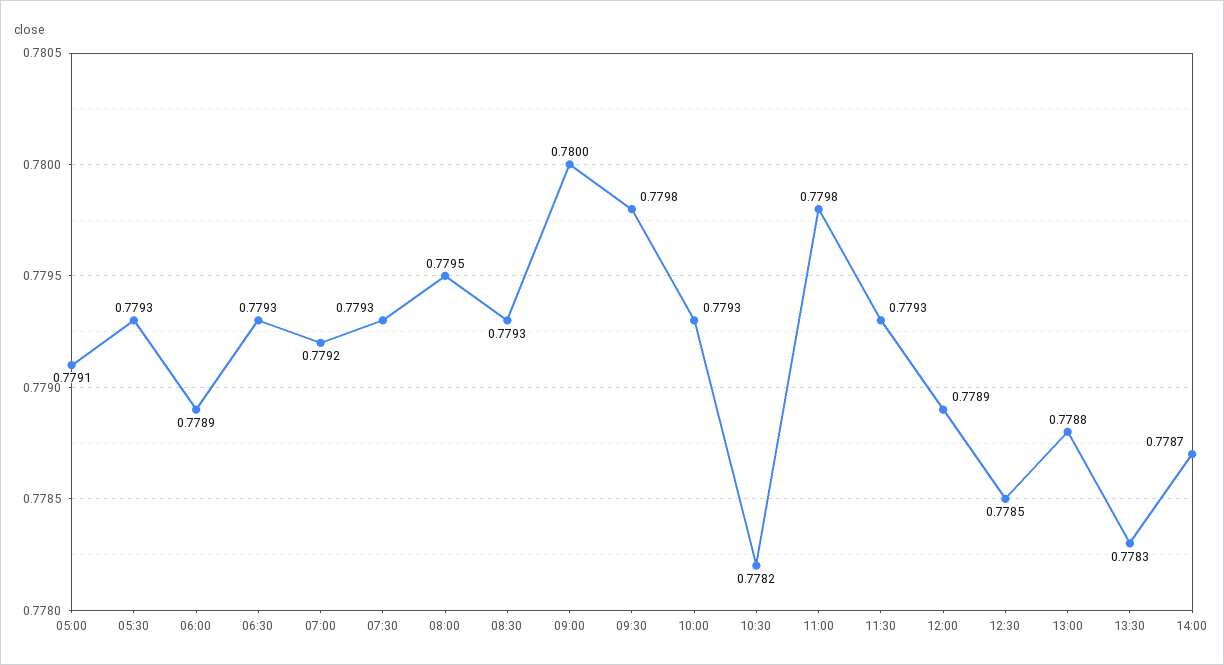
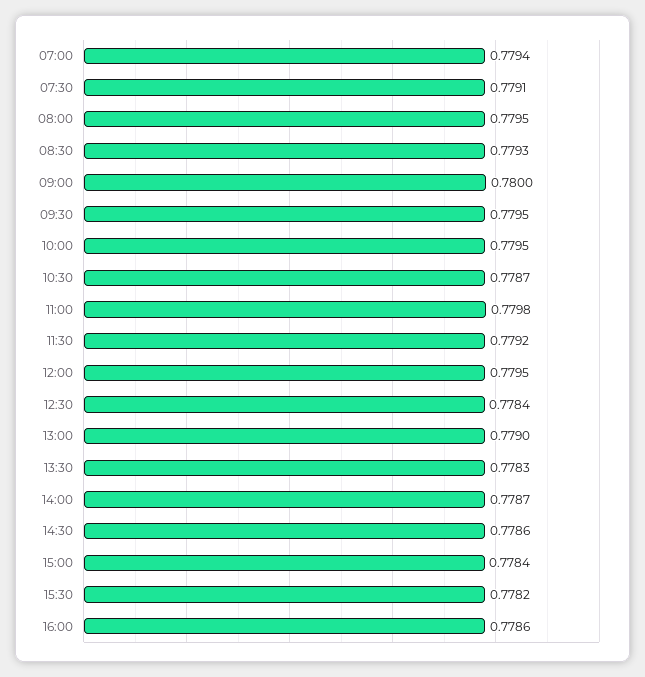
05:00: 0.7791 -> none
05:30: 0.7793 -> none
06:00: 0.7789 -> none
06:30: 0.7793 -> none
07:00: 0.7792 -> 0.7794
07:30: 0.7793 -> 0.7791
09:30: 0.7798 -> 0.7795
10:00: 0.7793 -> 0.7795
10:30: 0.7782 -> 0.7787
11:30: 0.7793 -> 0.7792
12:00: 0.7789 -> 0.7795
12:30: 0.7785 -> 0.7784
13:00: 0.7788 -> 0.779
14:30: none -> 0.7786
15:00: none -> 0.7784
15:30: none -> 0.7782
16:00: none -> 0.7786

